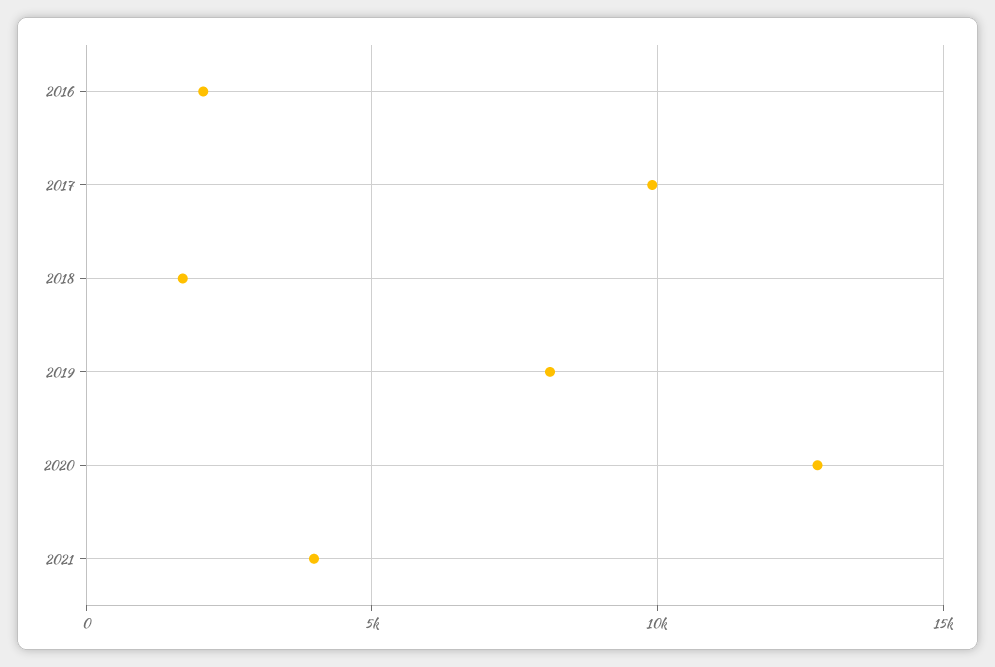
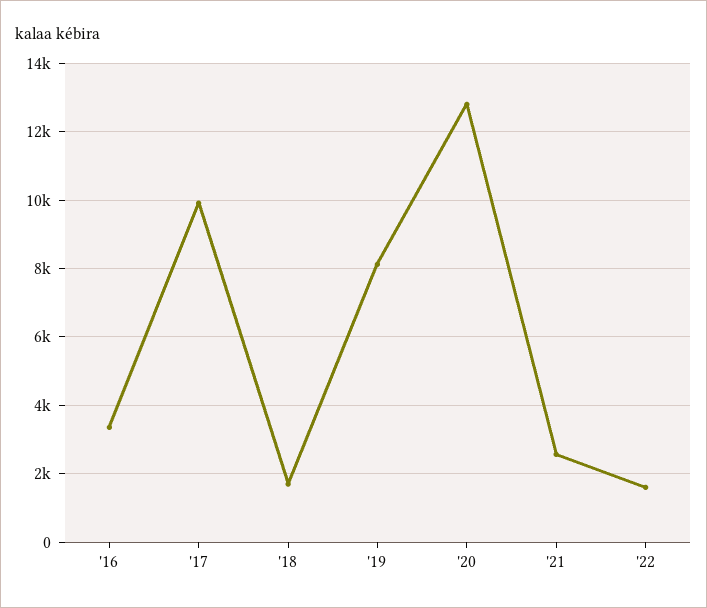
2016: 2000 -> 3400
2021: 4000 -> 2600
'22: none -> 1600

